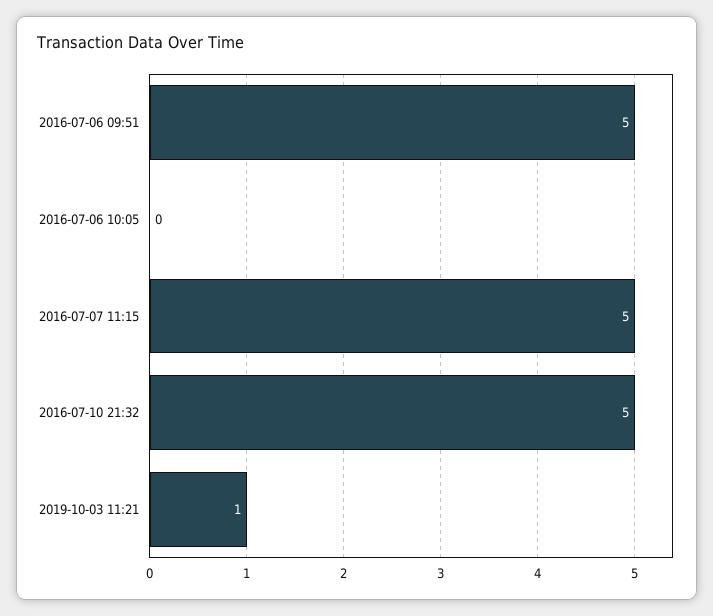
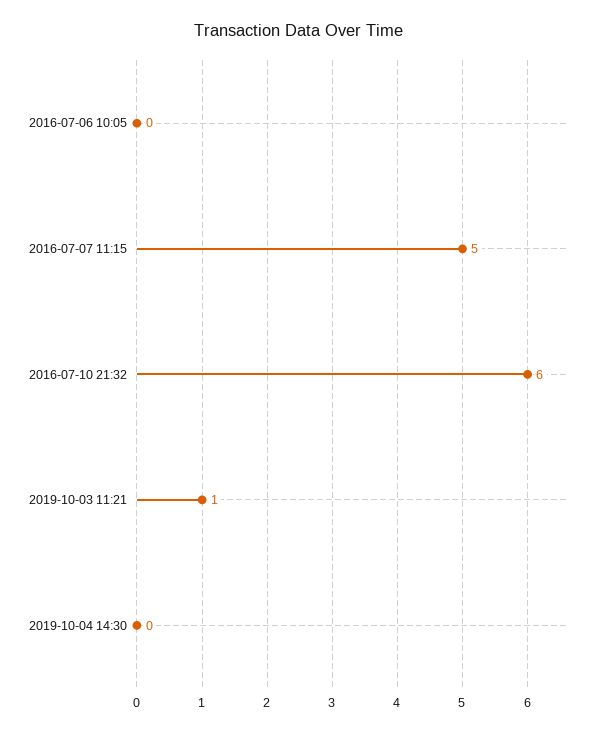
2016-07-06 09:51: 5 -> none
2016-07-10 21:32: 5 -> 6
2019-10-04 14:30: none -> 0

